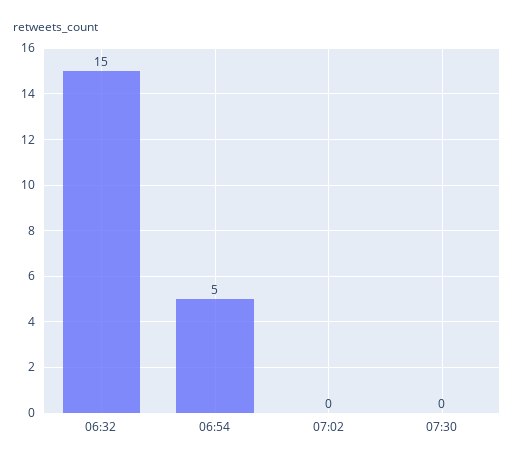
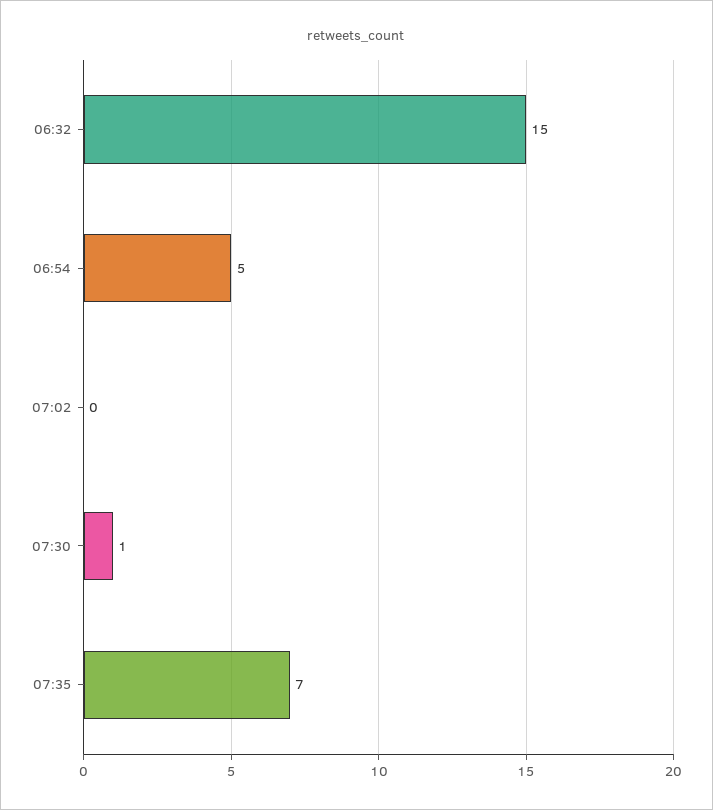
07:30: 0 -> 1
07:35: none -> 7

